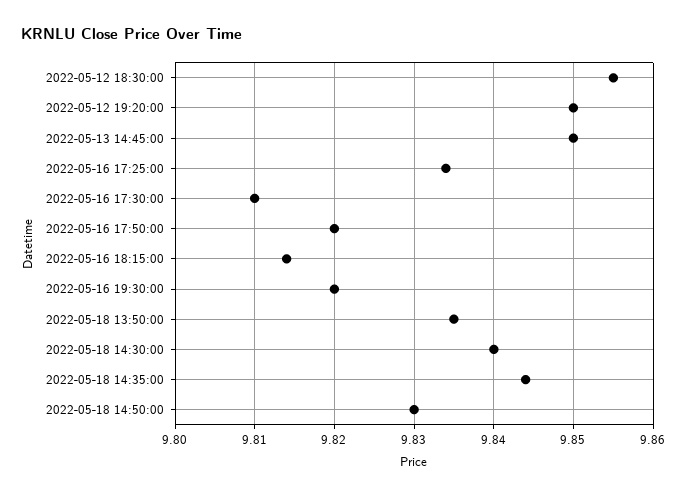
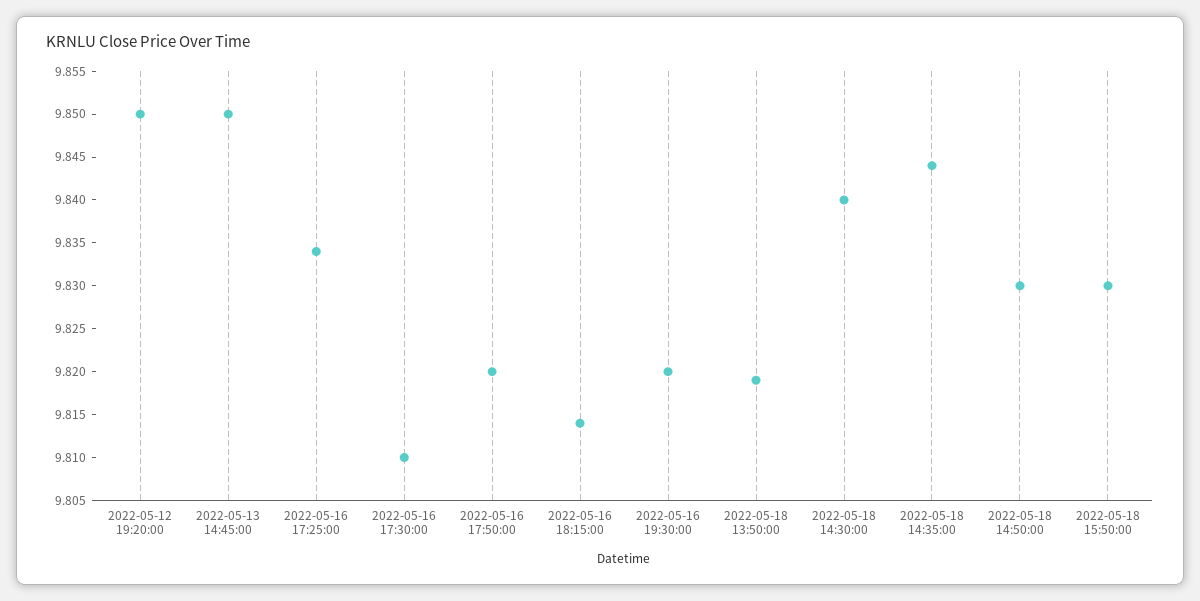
2022-05-12 18:30:00: 9.855 -> none
2022-05-18 13:50:00: 9.835 -> 9.819
2022-05-18 15:50:00: none -> 9.83

